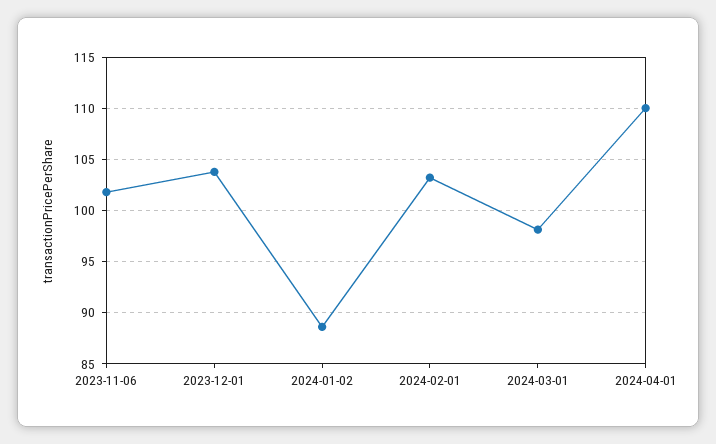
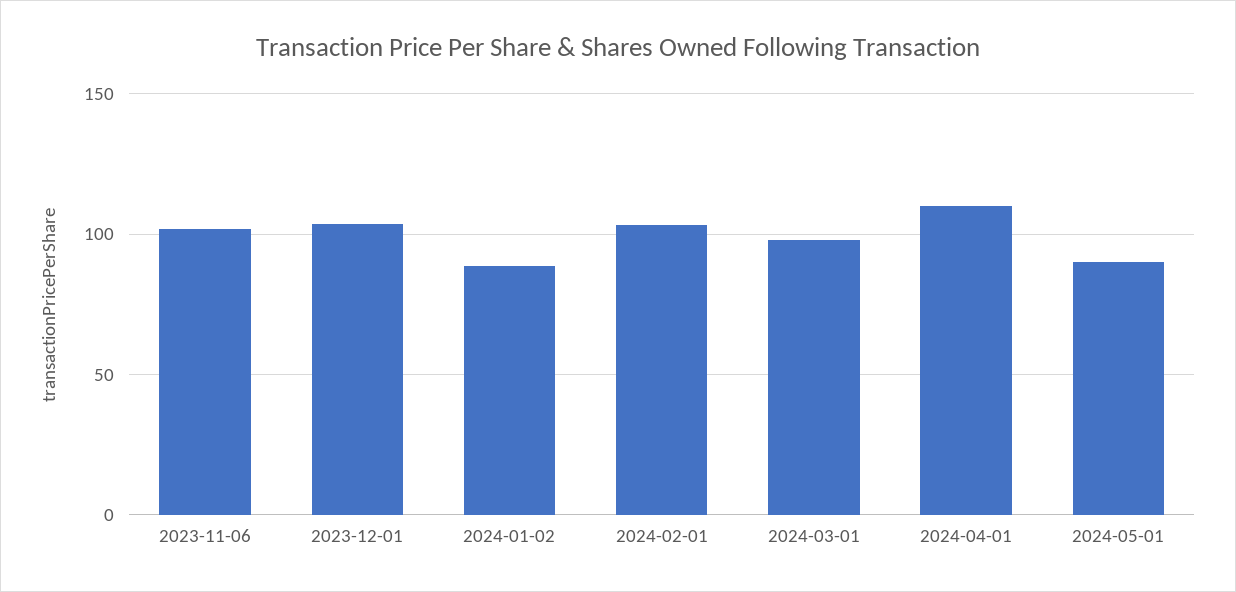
2024-05-01: none -> 90

